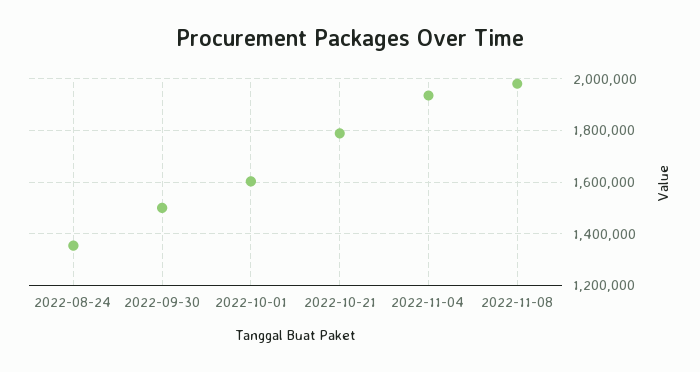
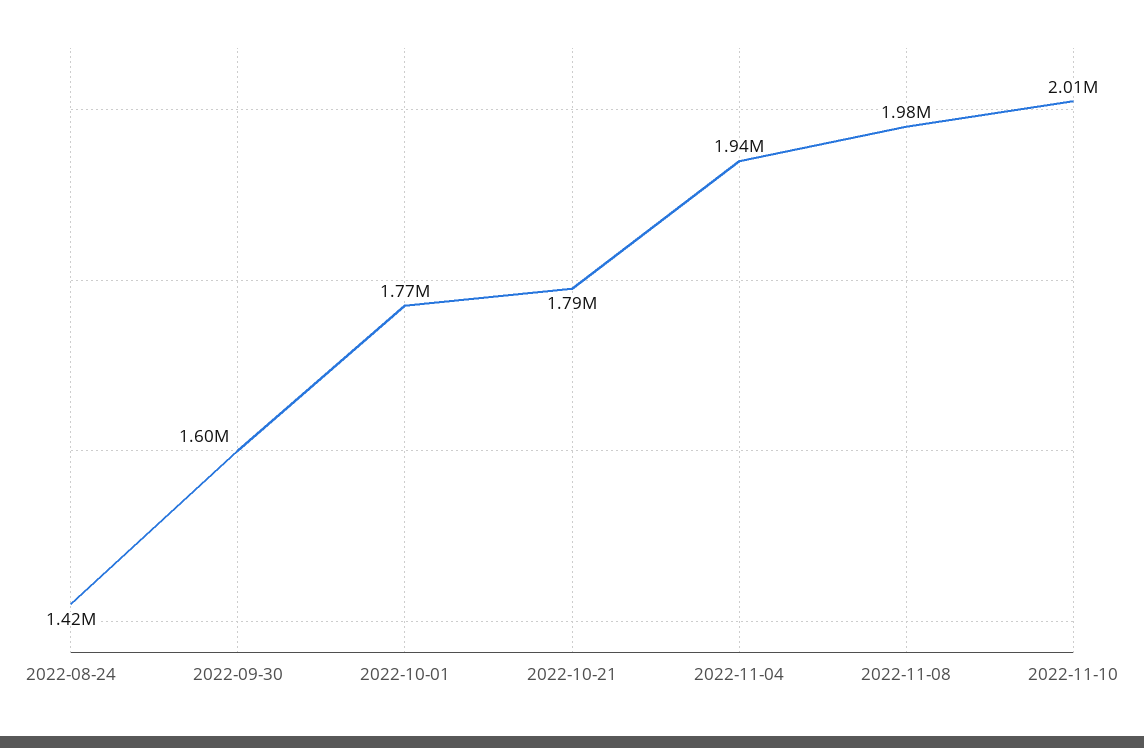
2022-08-24: 1350000 -> 1420000
2022-09-30: 1500000 -> 1600000
2022-10-01: 1600000 -> 1770000
2022-11-10: none -> 2010000

